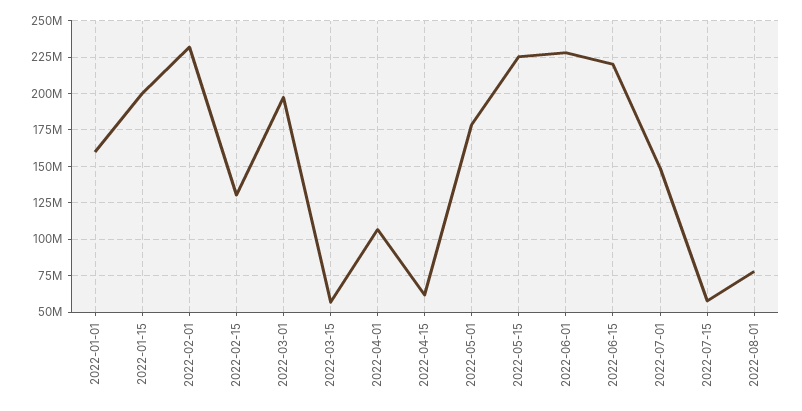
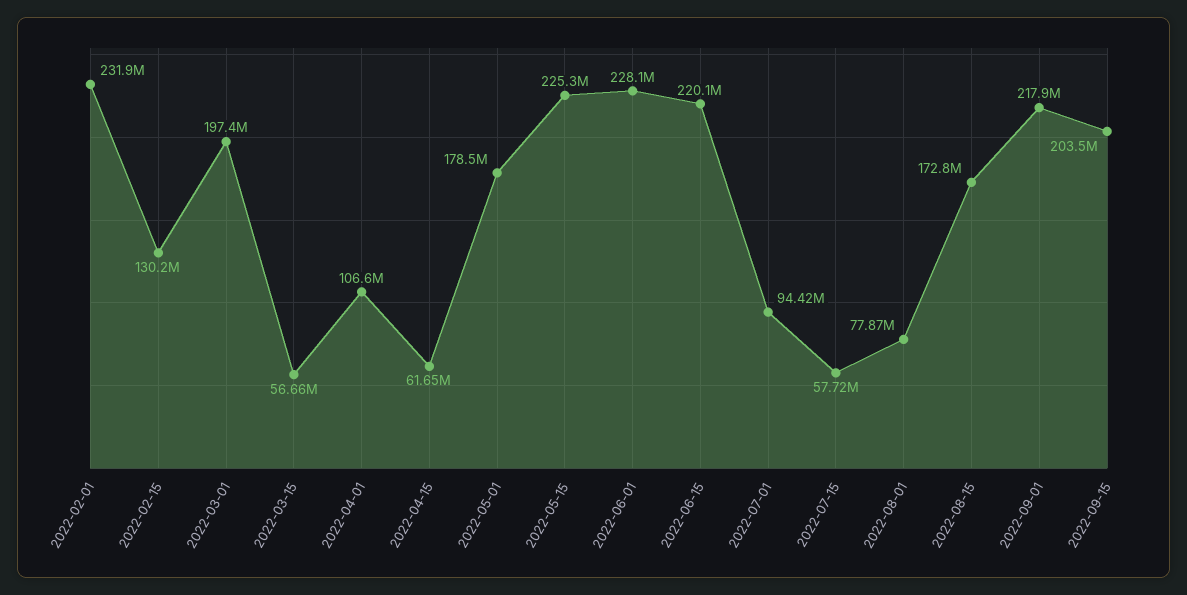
2022-01-01: 160000000 -> none
2022-01-15: 200000000 -> none
2022-07-01: 150000000 -> 94420000
2022-08-15: none -> 172800000
2022-09-01: none -> 217900000
2022-09-15: none -> 203500000

